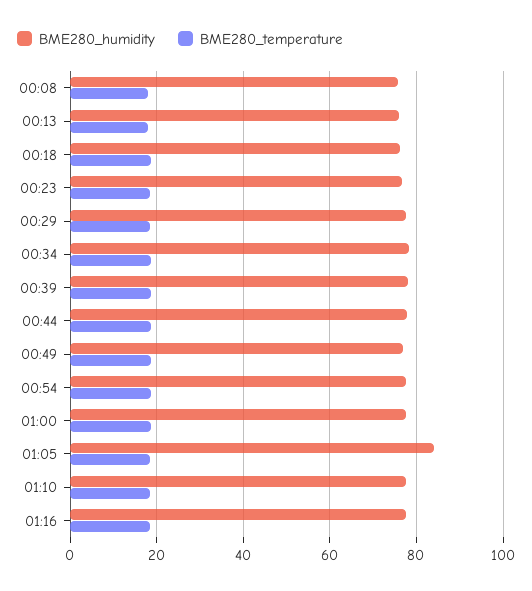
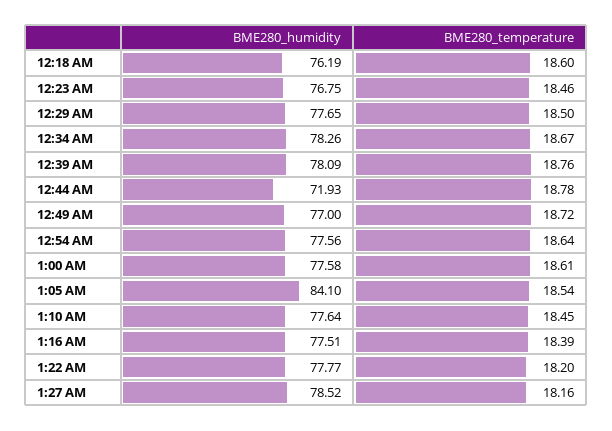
BME280_humidity, 00:08: 76 -> none
BME280_temperature, 00:08: 18 -> none
BME280_humidity, 00:13: 76 -> none
BME280_temperature, 00:13: 18 -> none
BME280_humidity, 00:44: 78 -> 71.93
BME280_humidity, 1:22 AM: none -> 77.77
BME280_temperature, 1:22 AM: none -> 18.2
BME280_humidity, 1:27 AM: none -> 78.52
BME280_temperature, 1:27 AM: none -> 18.16

